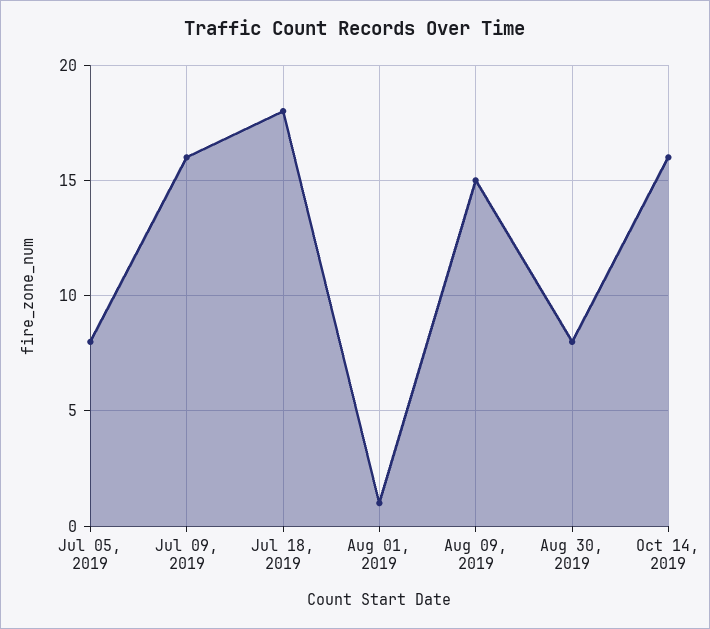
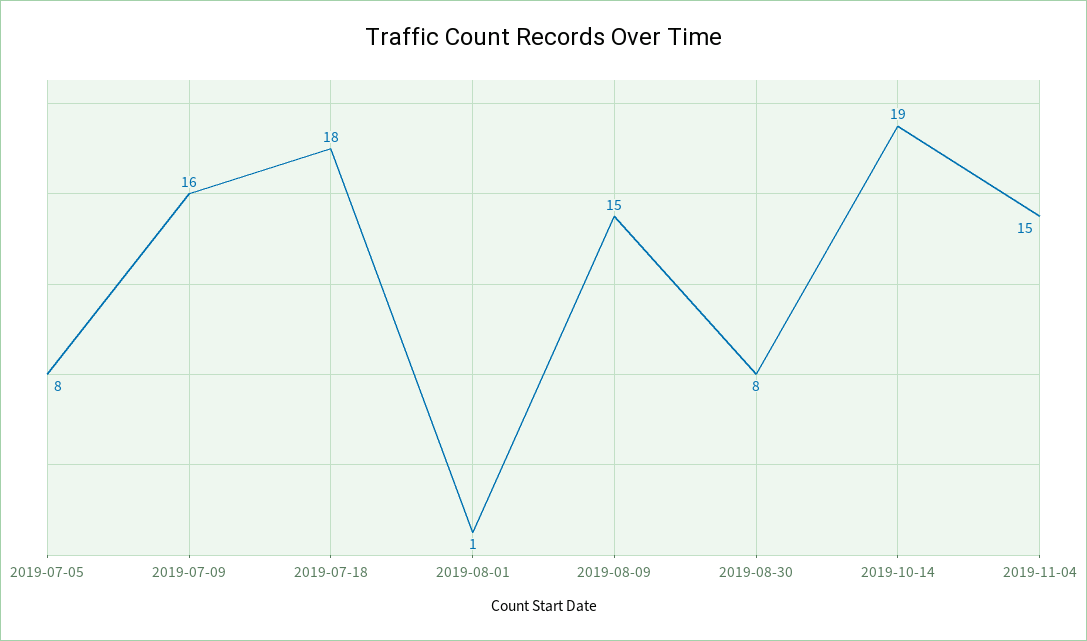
Oct 14, 2019: 16 -> 19
2019-11-04: none -> 15

